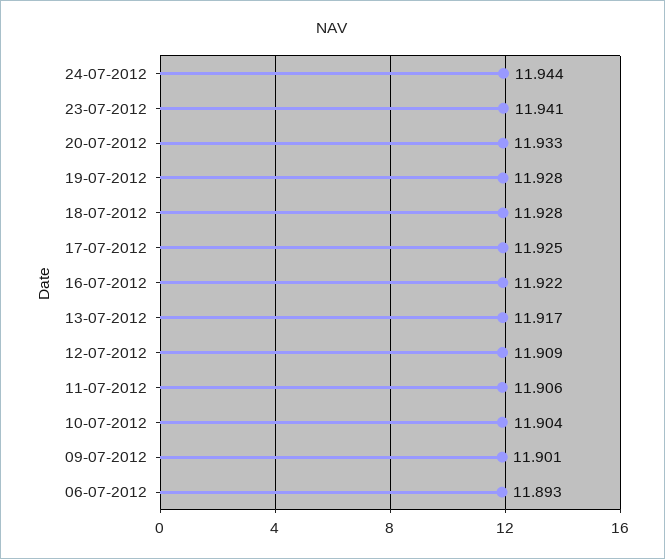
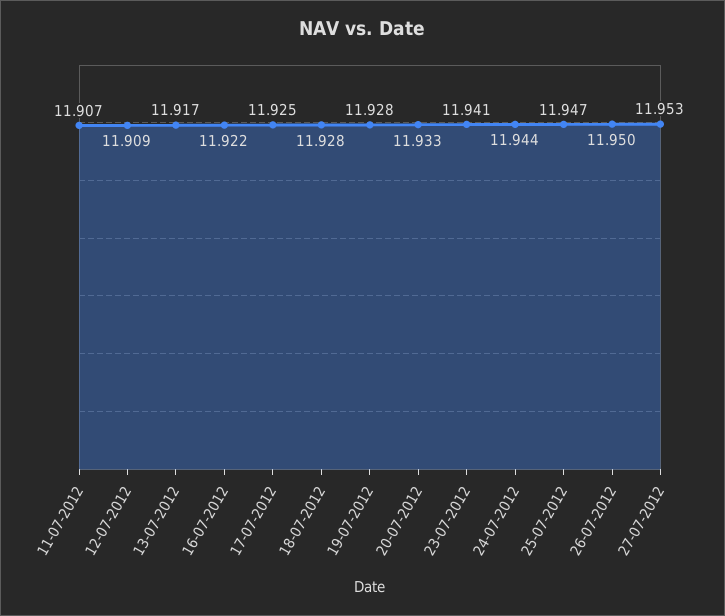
11-07-2012: 11.906 -> 11.907
10-07-2012: 11.904 -> none
09-07-2012: 11.901 -> none
06-07-2012: 11.893 -> none
25-07-2012: none -> 11.947
26-07-2012: none -> 11.95
27-07-2012: none -> 11.953

